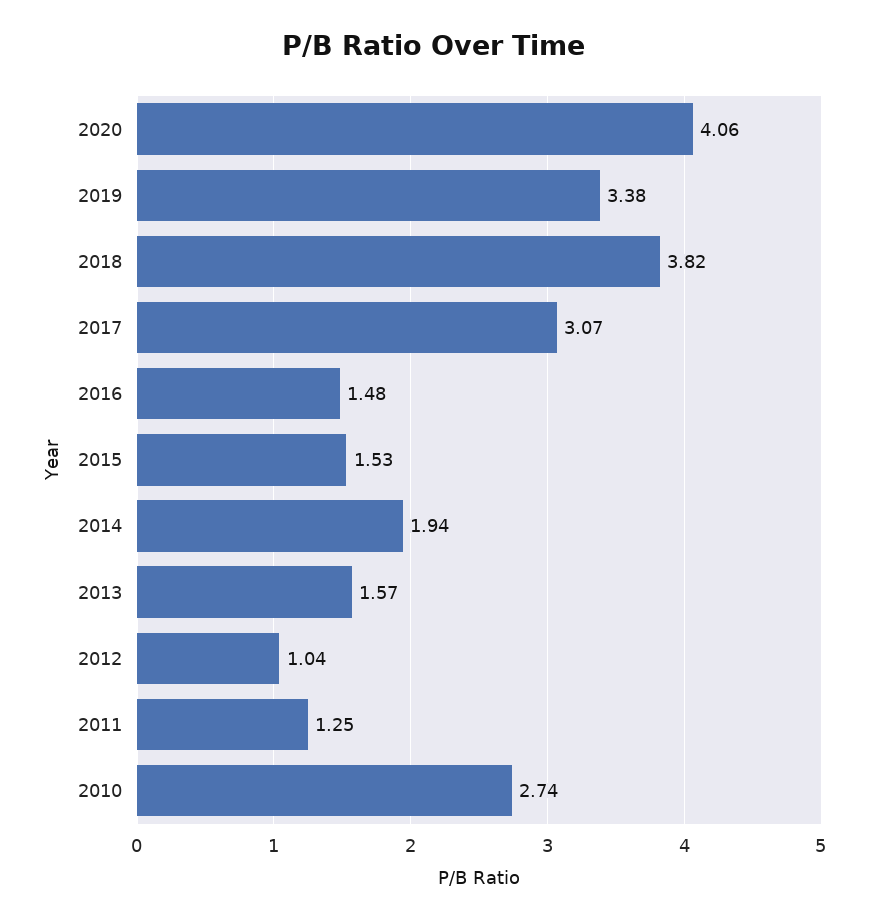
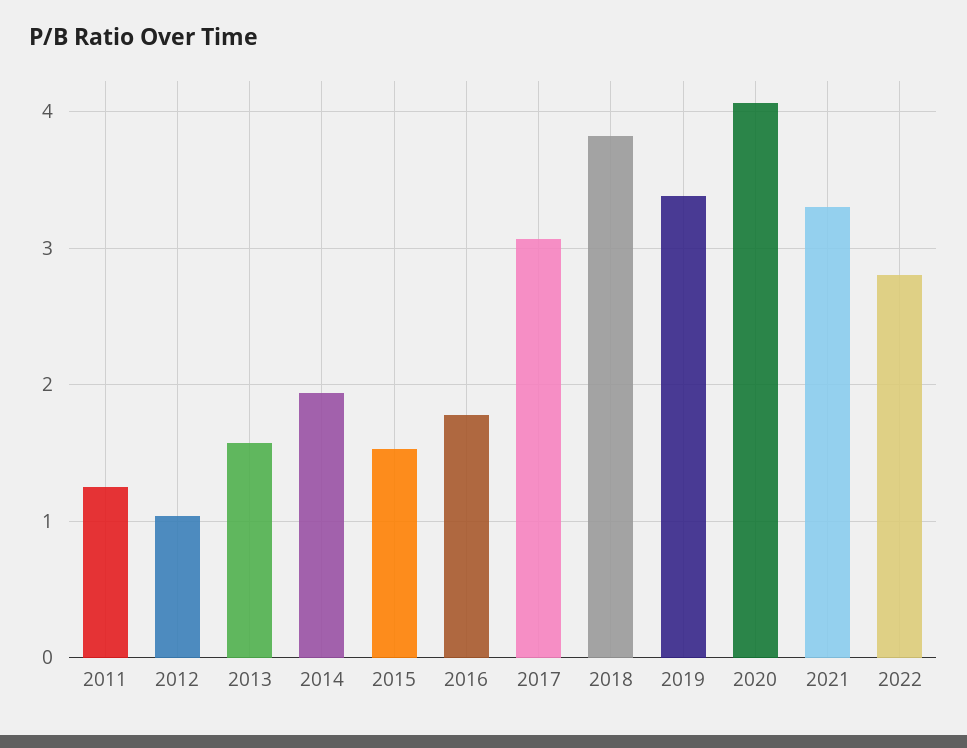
2016: 1.48 -> 1.8
2010: 2.74 -> none
2021: none -> 3.3
2022: none -> 2.8

